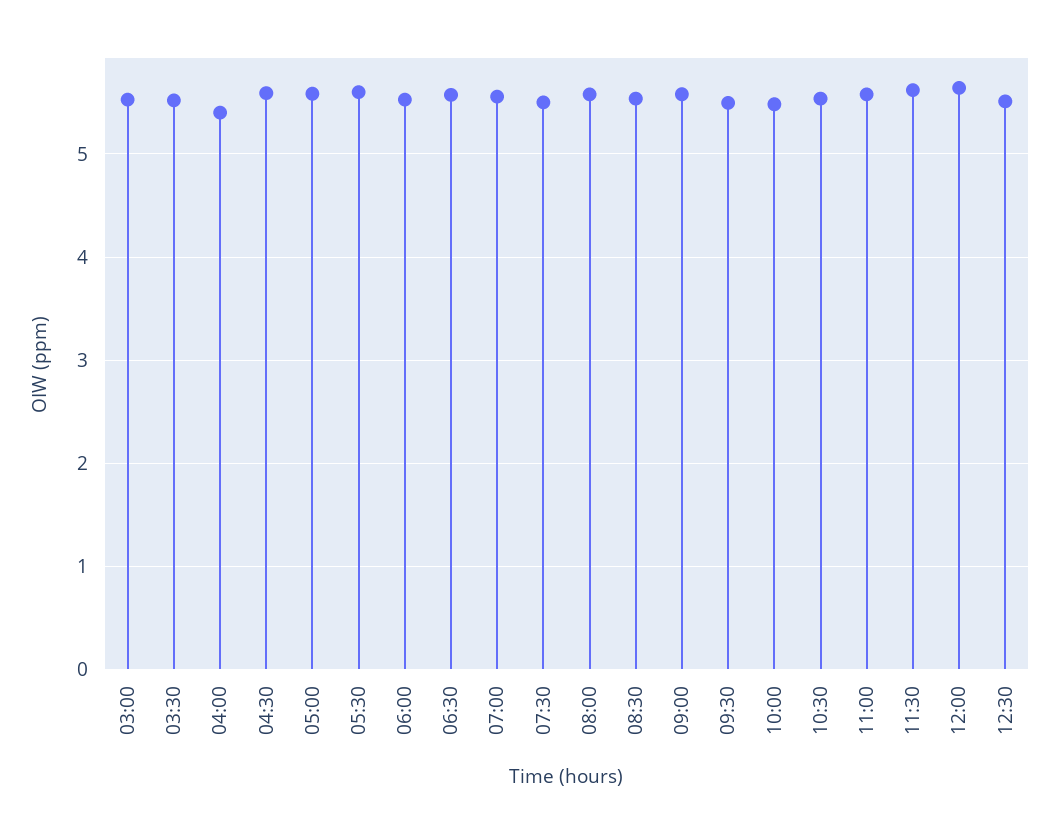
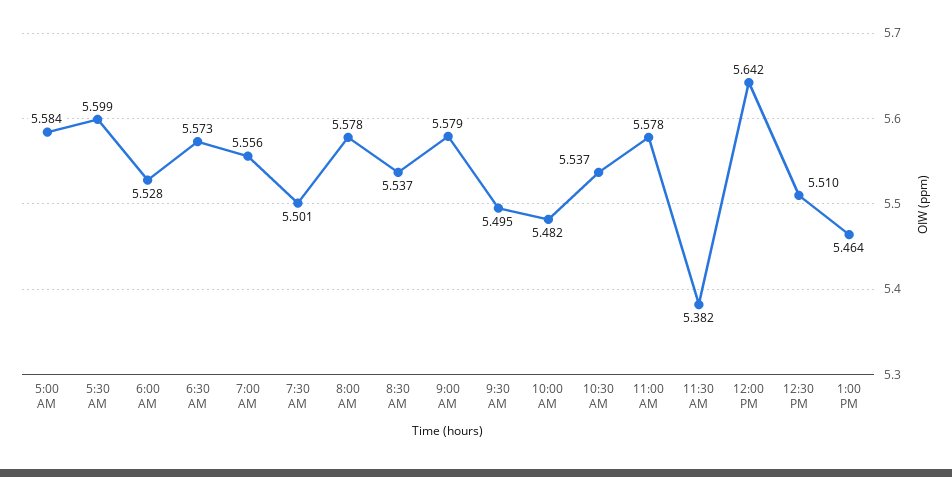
03:00: 5.5 -> none
03:30: 5.5 -> none
04:00: 5.4 -> none
04:30: 5.6 -> none
11:30: 5.6 -> 5.382
1:00 PM: none -> 5.464

